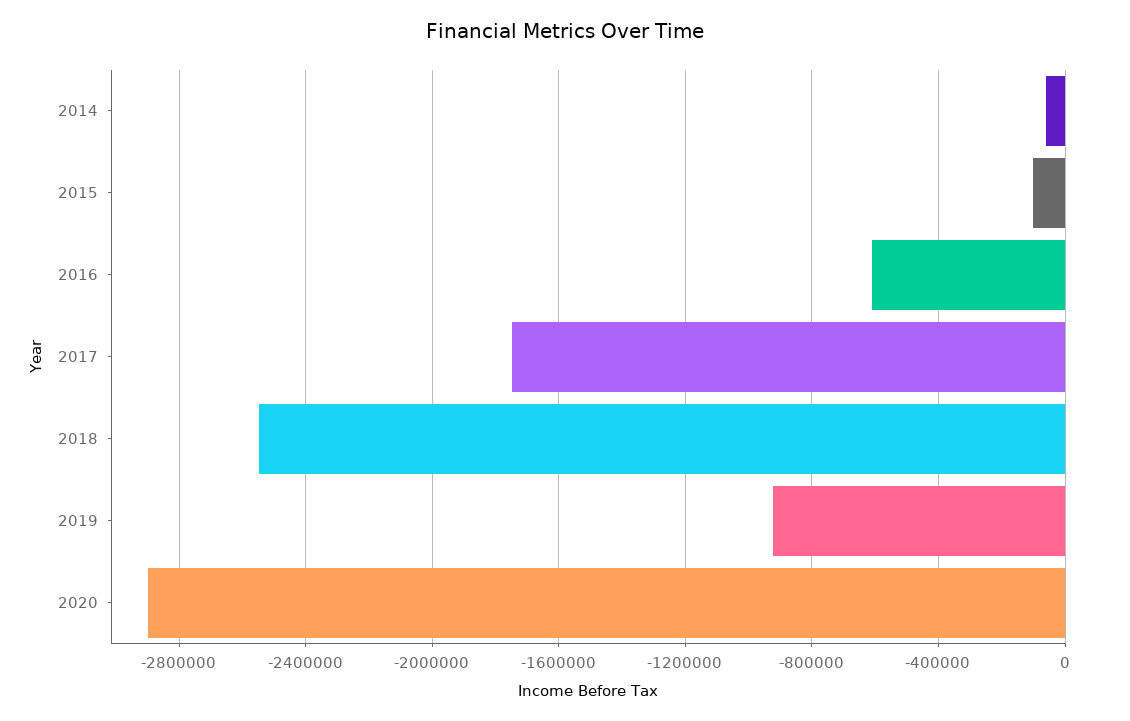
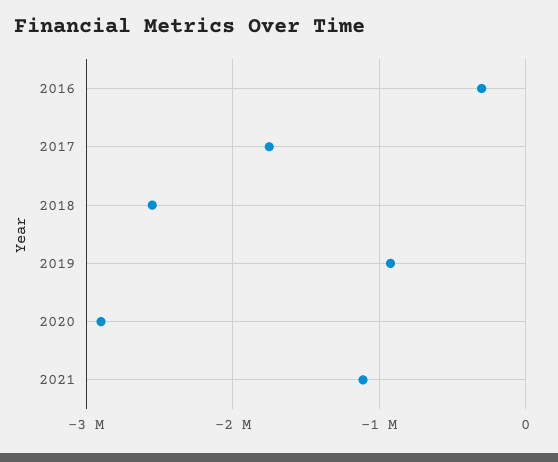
2014: -50000 -> none
2015: -100000 -> none
2016: -600000 -> -300000
2021: none -> -1100000

